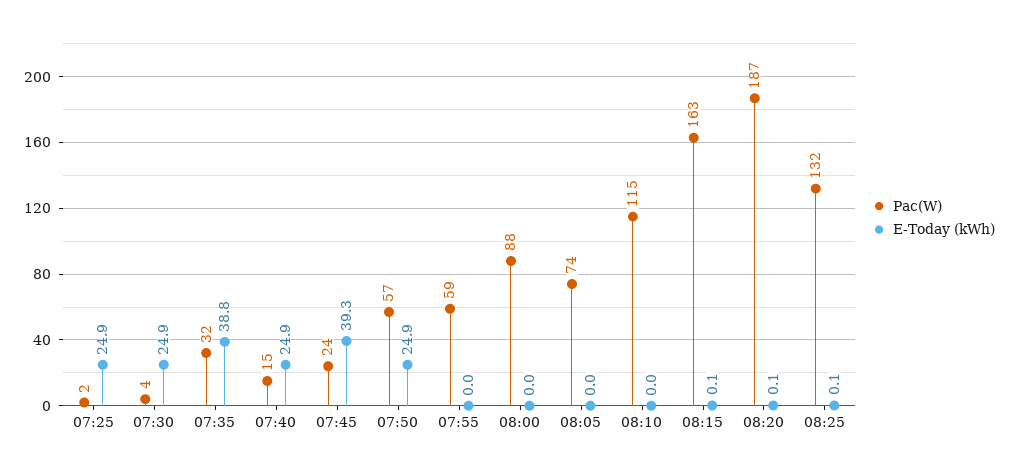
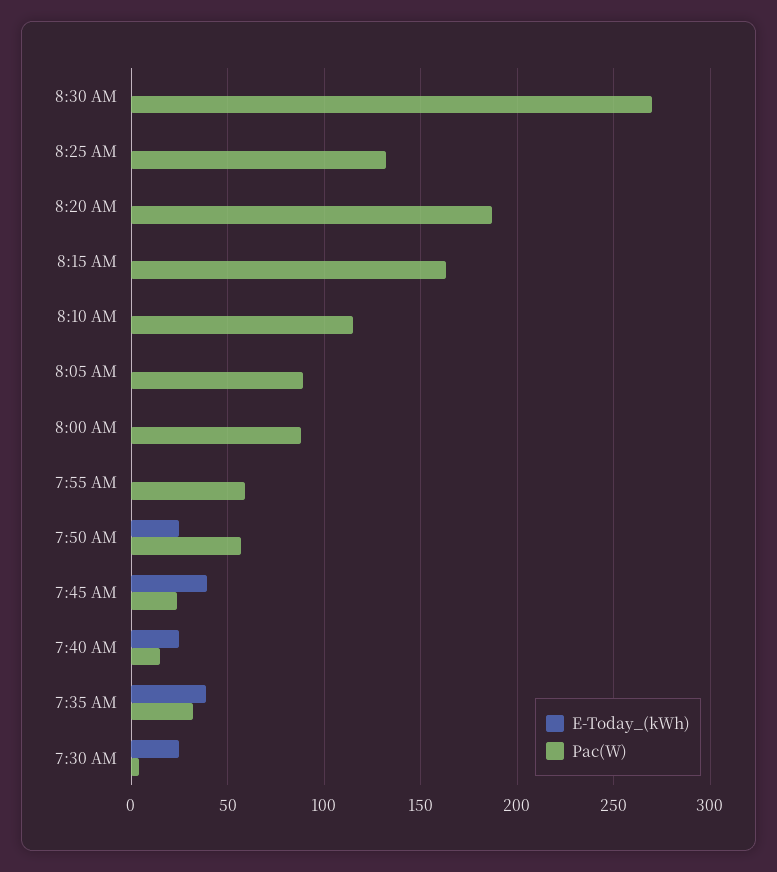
Pac(W), 07:25: 2 -> none
E-Today (kWh), 07:25: 24.9 -> none
Pac(W), 08:05: 74 -> 90
E-Today (kWh), 8:30 AM: none -> 0
Pac(W), 8:30 AM: none -> 270

